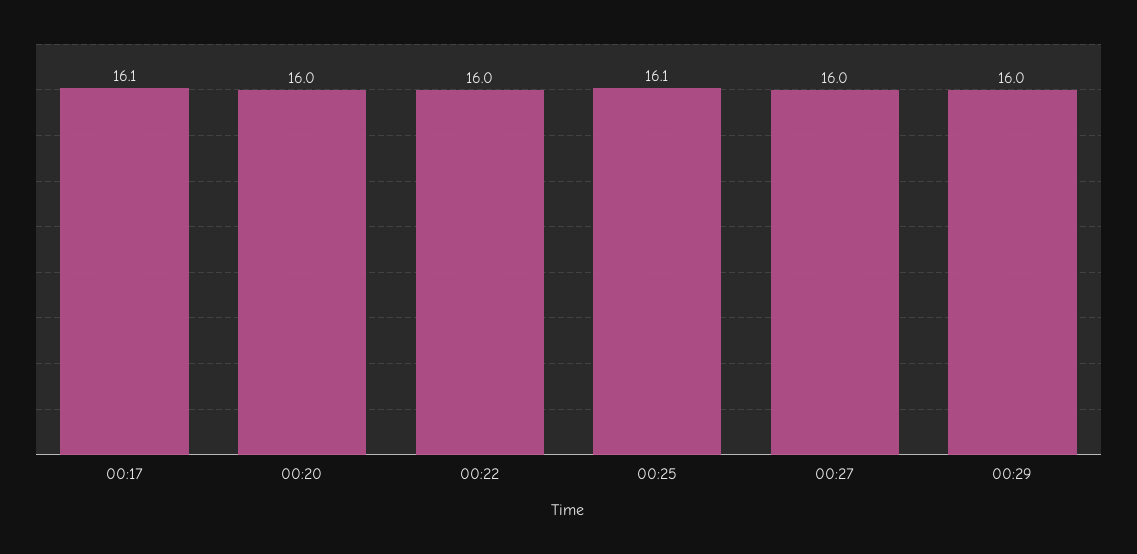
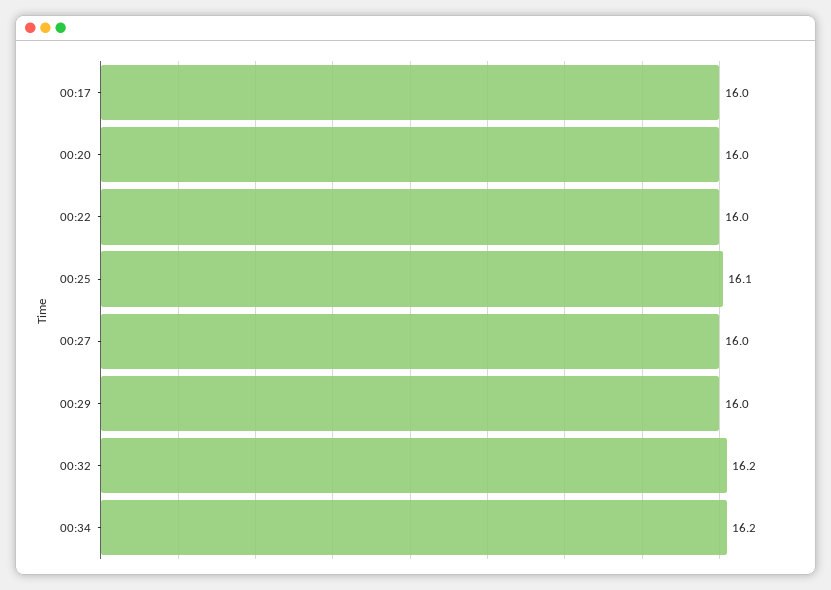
00:17: 16.1 -> 16
00:32: none -> 16.2
00:34: none -> 16.2

